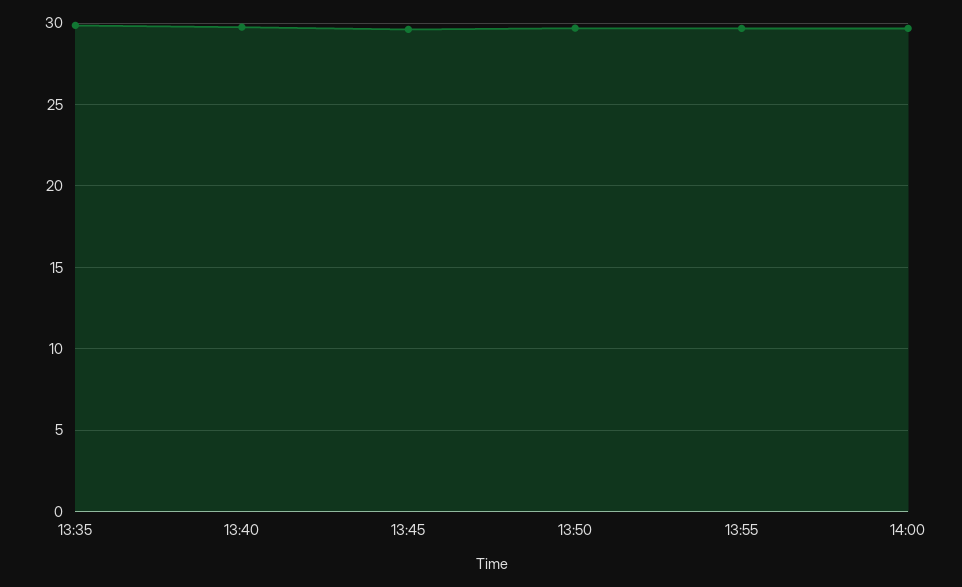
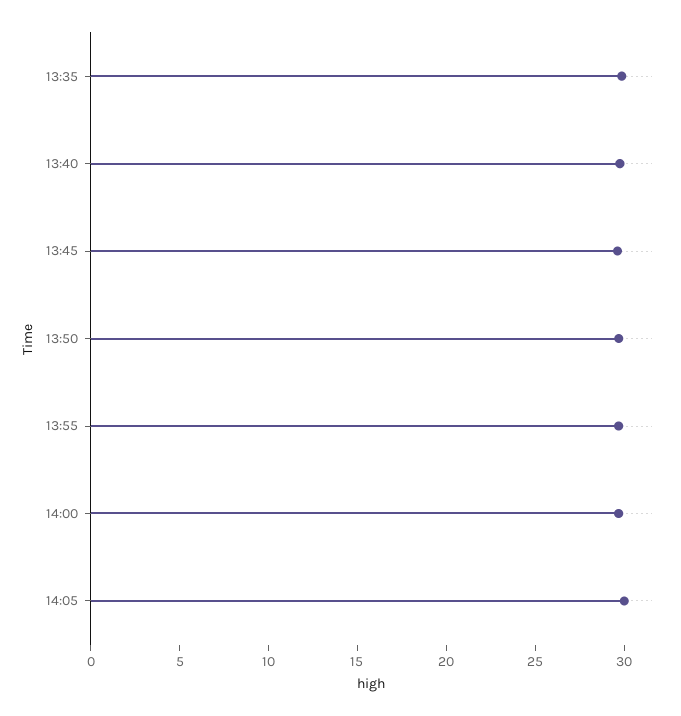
14:05: none -> 30

